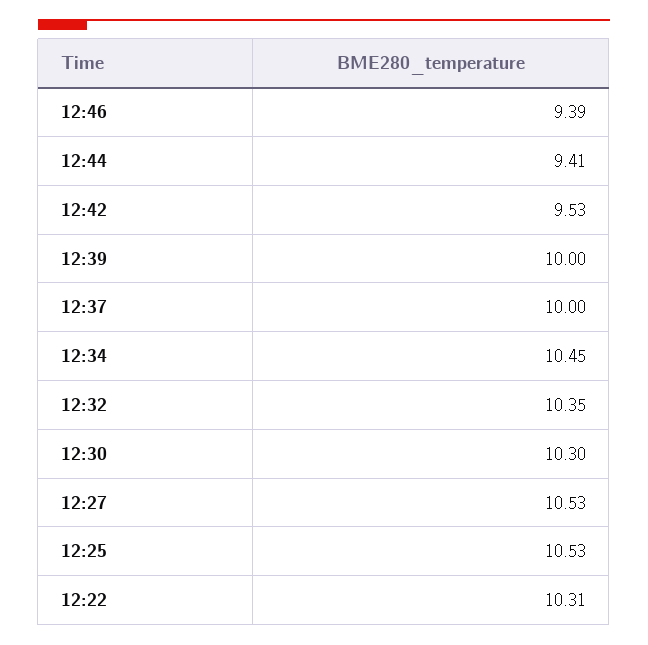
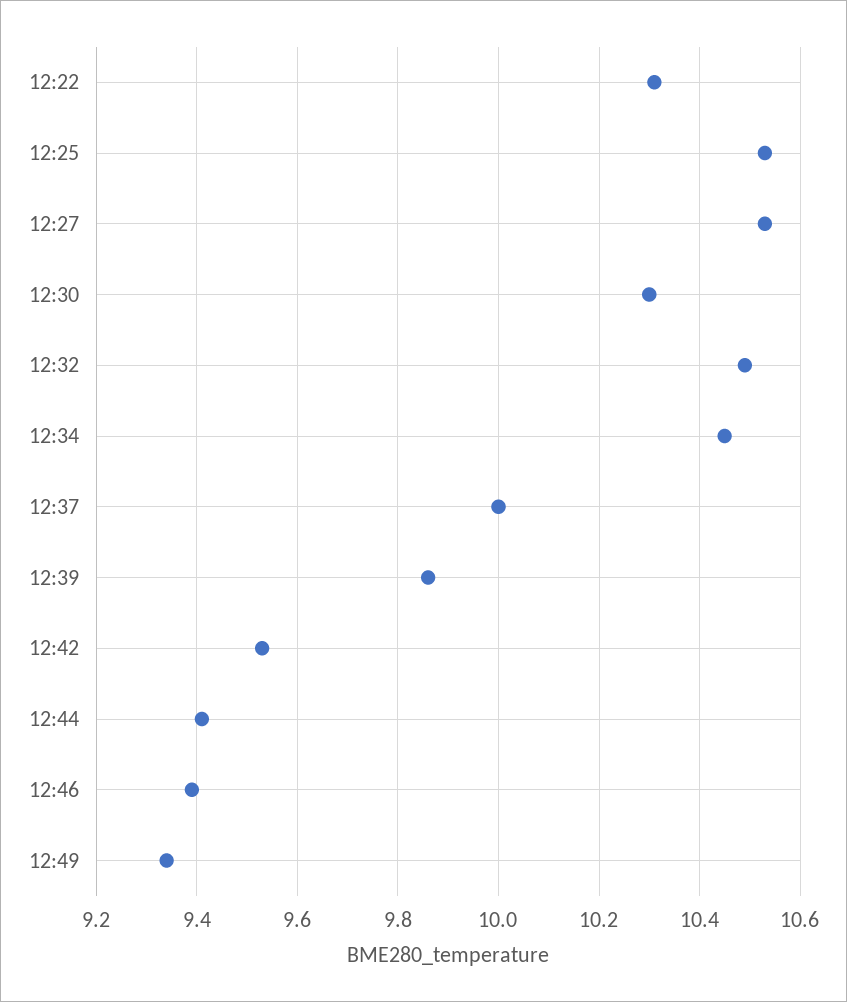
12:39: 10 -> 9.85
12:32: 10.35 -> 10.5
12:49: none -> 9.35

